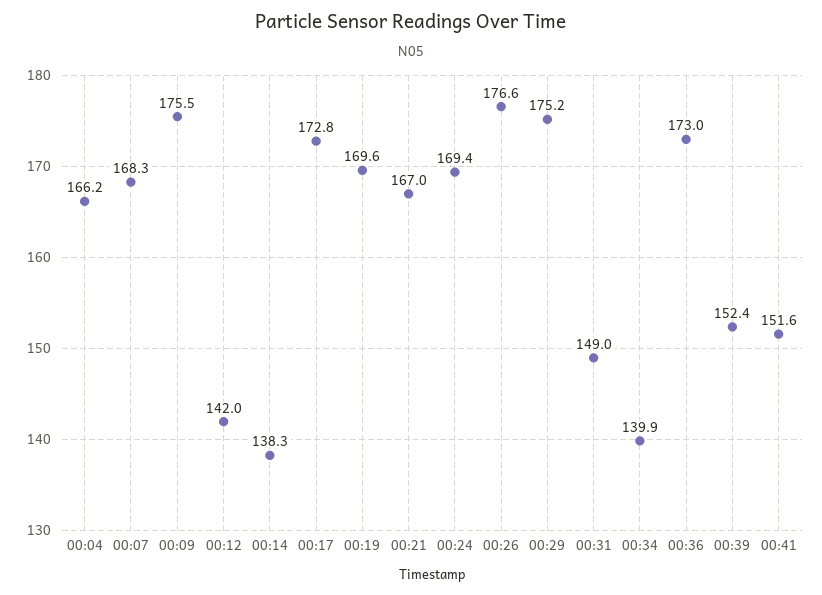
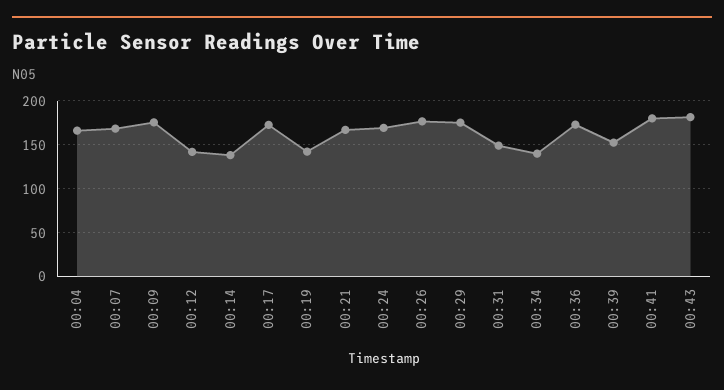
00:19: 169.6 -> 140
00:41: 151.6 -> 180
00:43: none -> 180

